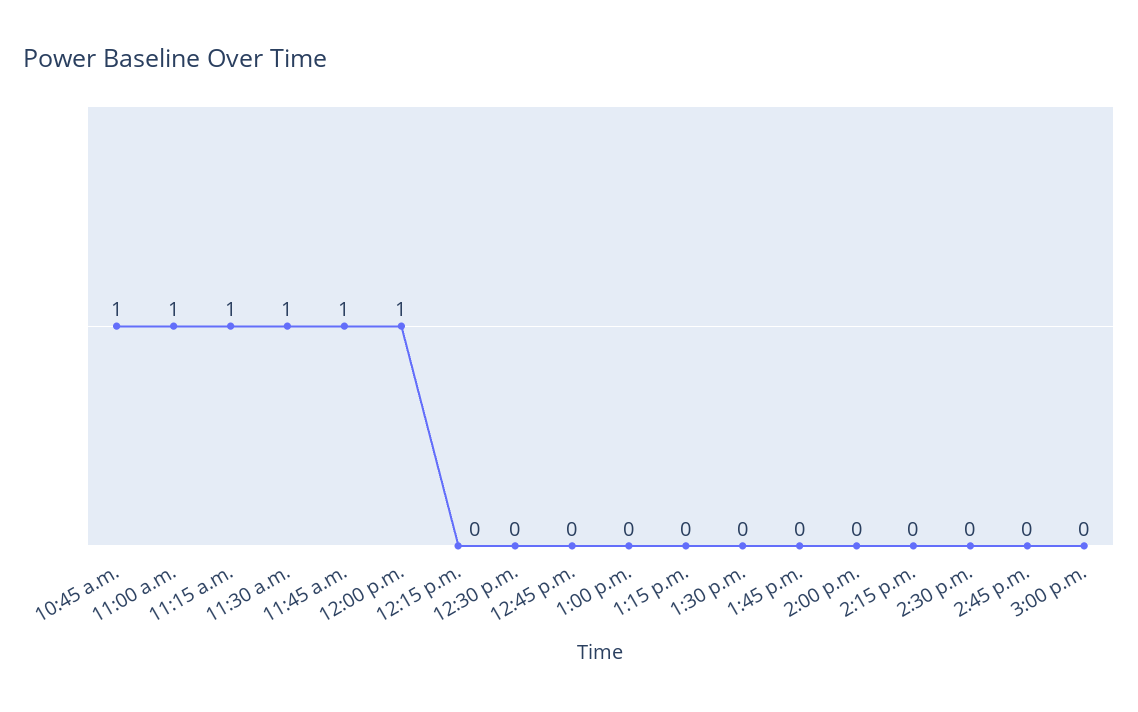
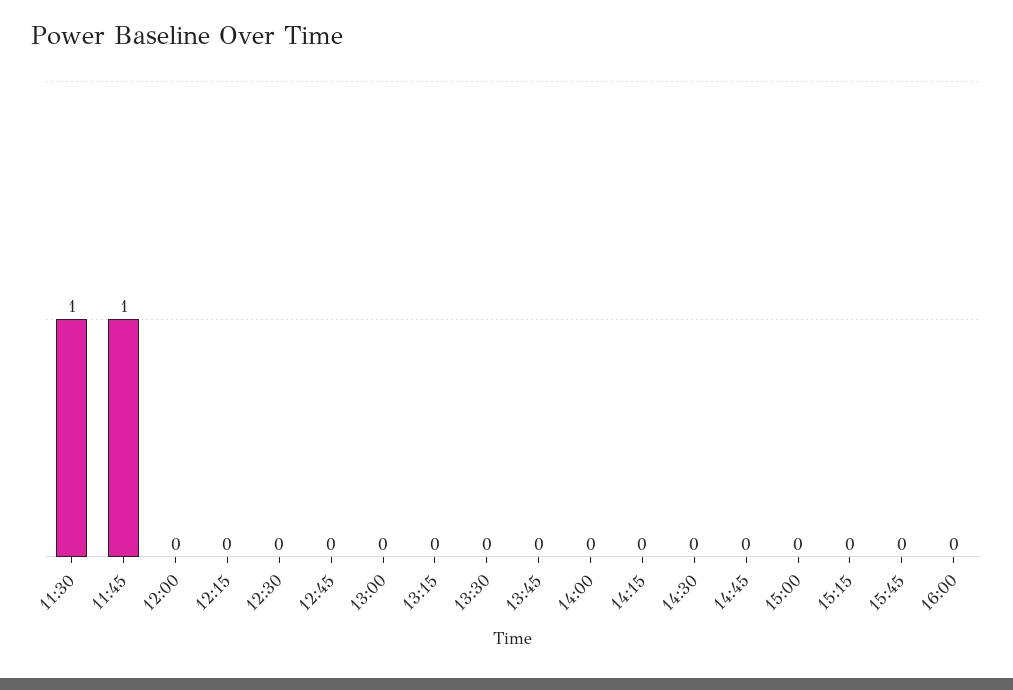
10:45 a.m.: 1 -> none
11:00 a.m.: 1 -> none
11:15 a.m.: 1 -> none
12:00 p.m.: 1 -> 0
15:15: none -> 0
15:45: none -> 0
16:00: none -> 0

